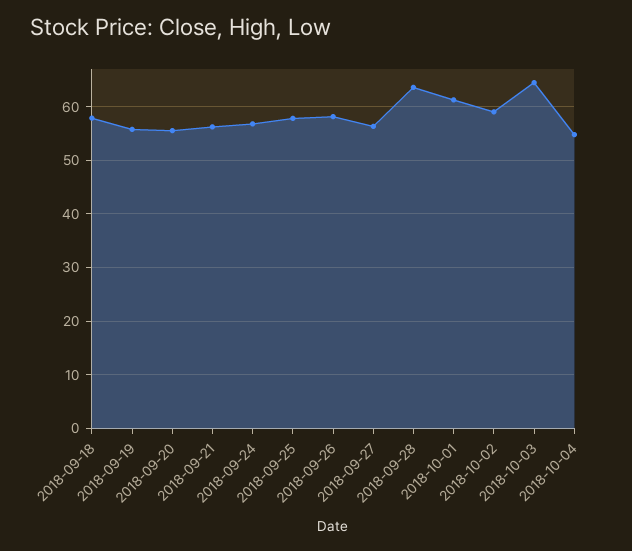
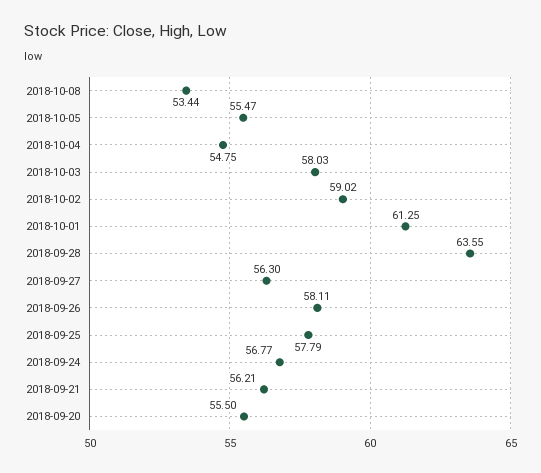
2018-09-18: 58 -> none
2018-09-19: 56 -> none
2018-10-03: 64 -> 58.03
2018-10-08: none -> 53.44
2018-10-05: none -> 55.47

